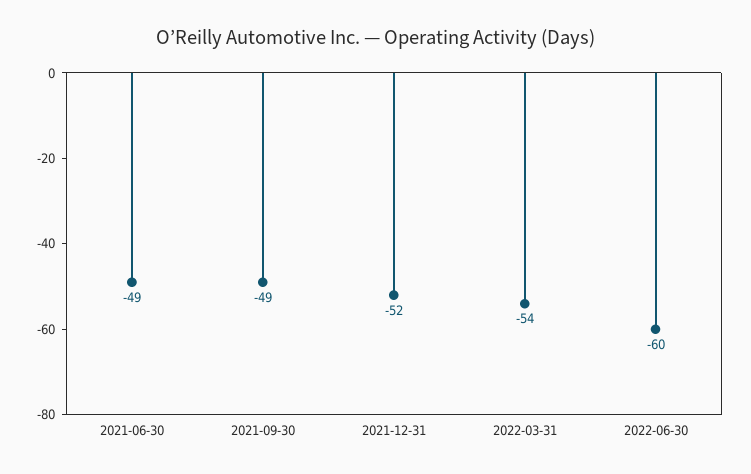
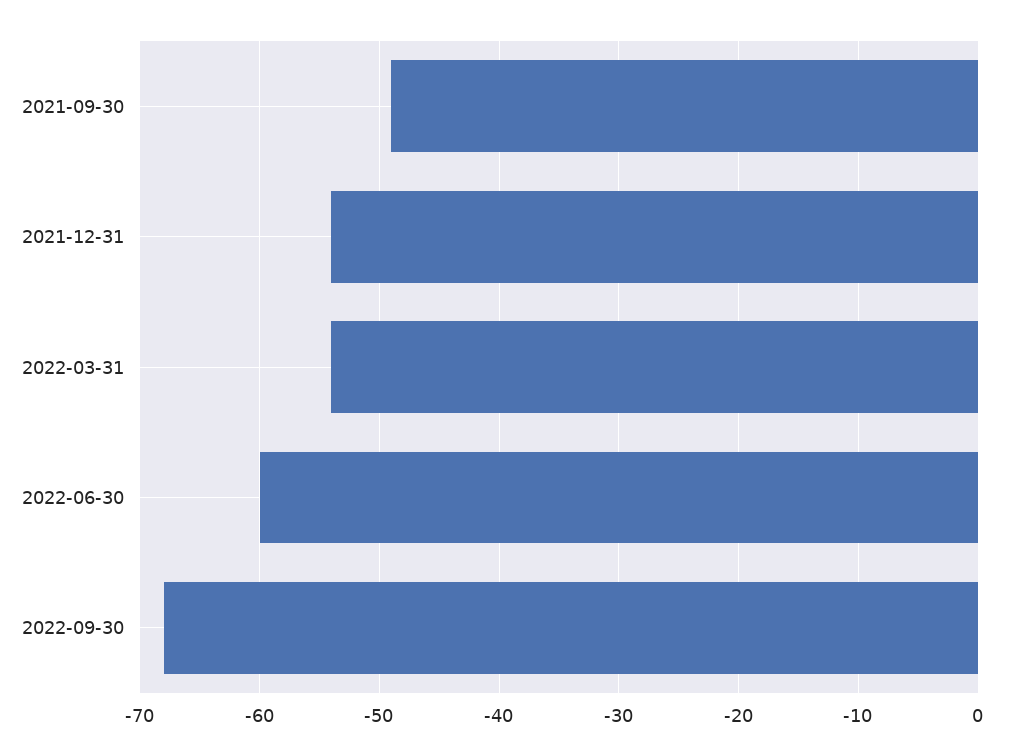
2021-06-30: -49 -> none
2021-12-31: -52 -> -54
2022-09-30: none -> -68

